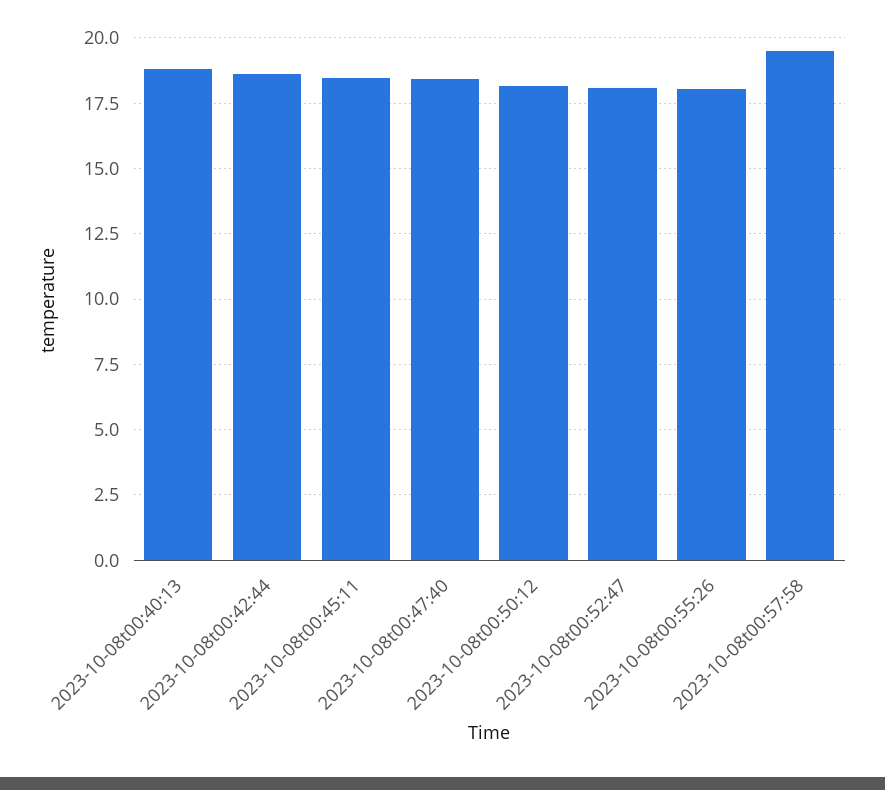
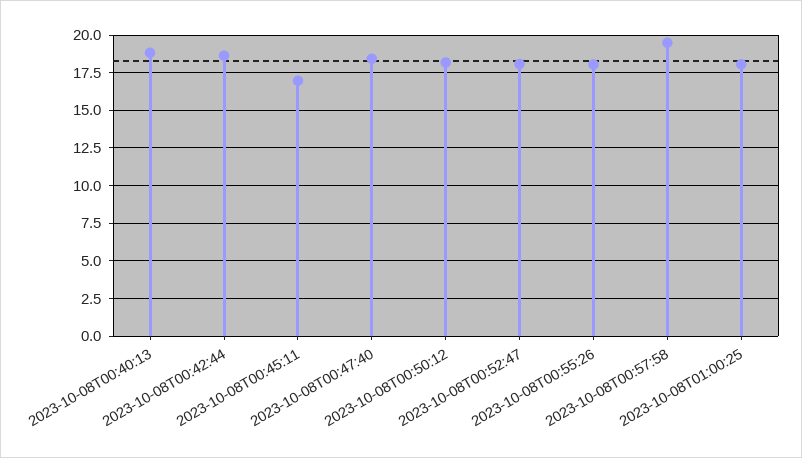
2023-10-08t00:45:11: 18.5 -> 17
2023-10-08T01:00:25: none -> 18

